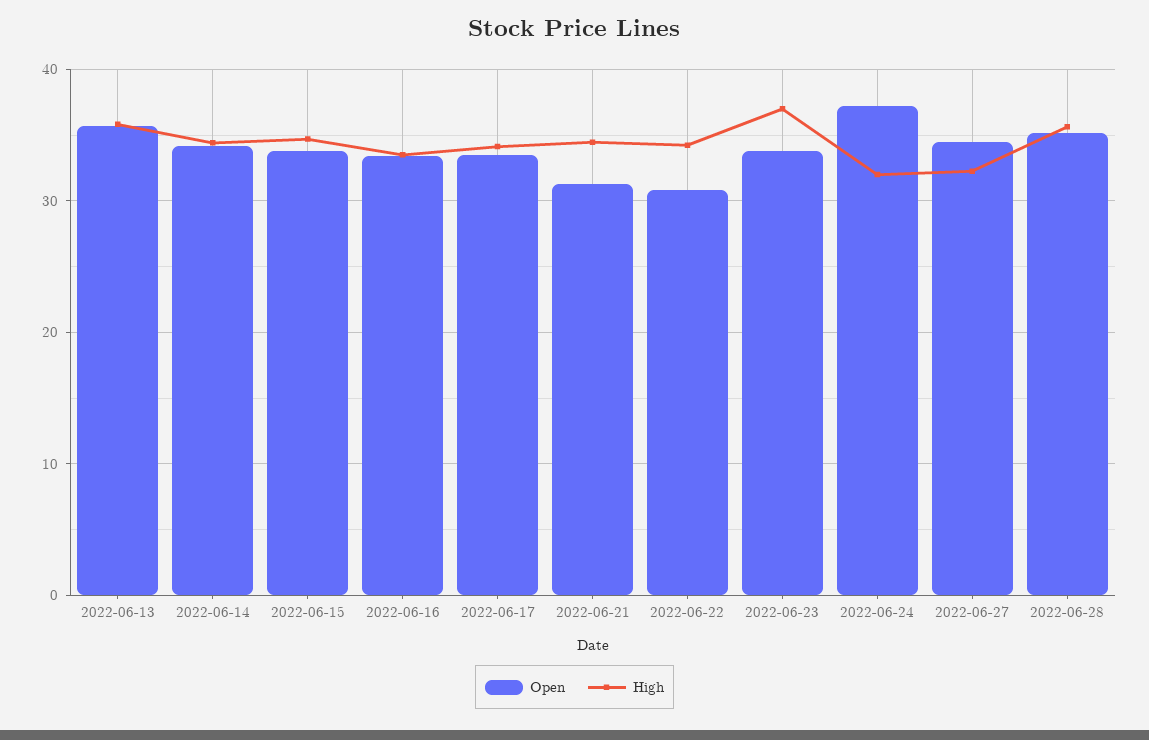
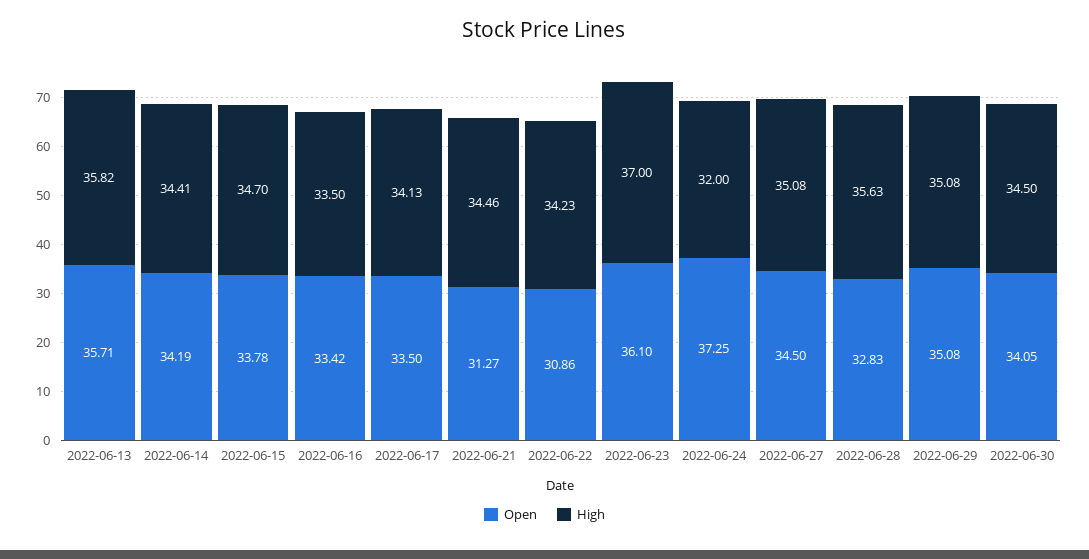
Open, 2022-06-23: 34 -> 36.1
High, 2022-06-27: 32 -> 35.08
Open, 2022-06-28: 35 -> 32.83
Open, 2022-06-29: none -> 35.08
High, 2022-06-29: none -> 35.08
Open, 2022-06-30: none -> 34.05
High, 2022-06-30: none -> 34.5

